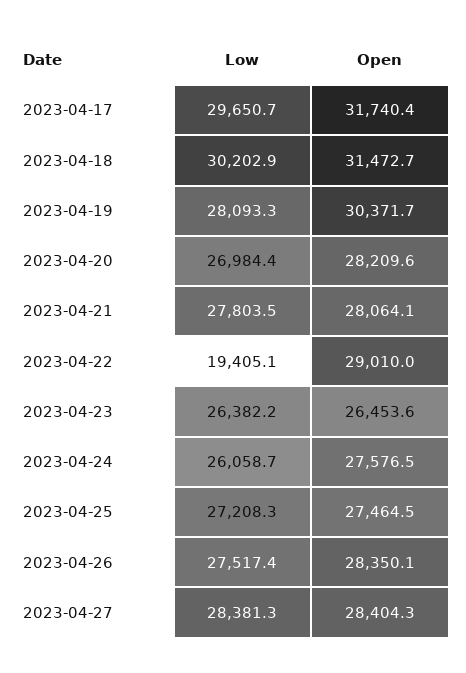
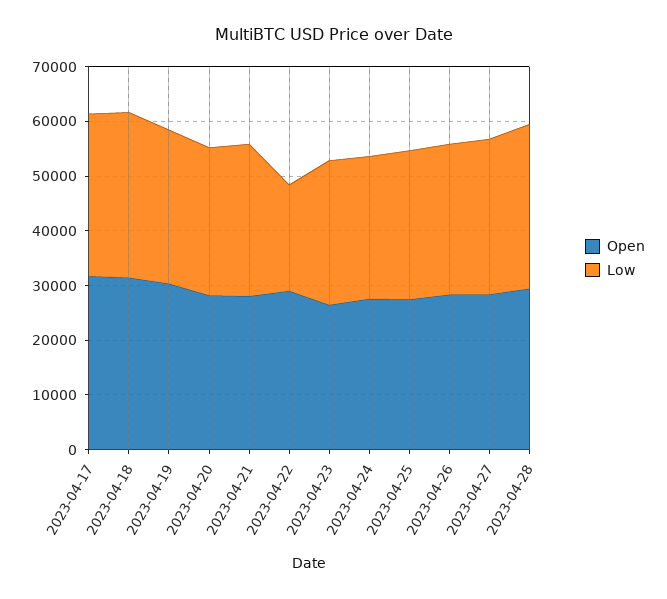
Open, 2023-04-28: none -> 30000
Low, 2023-04-28: none -> 30000

